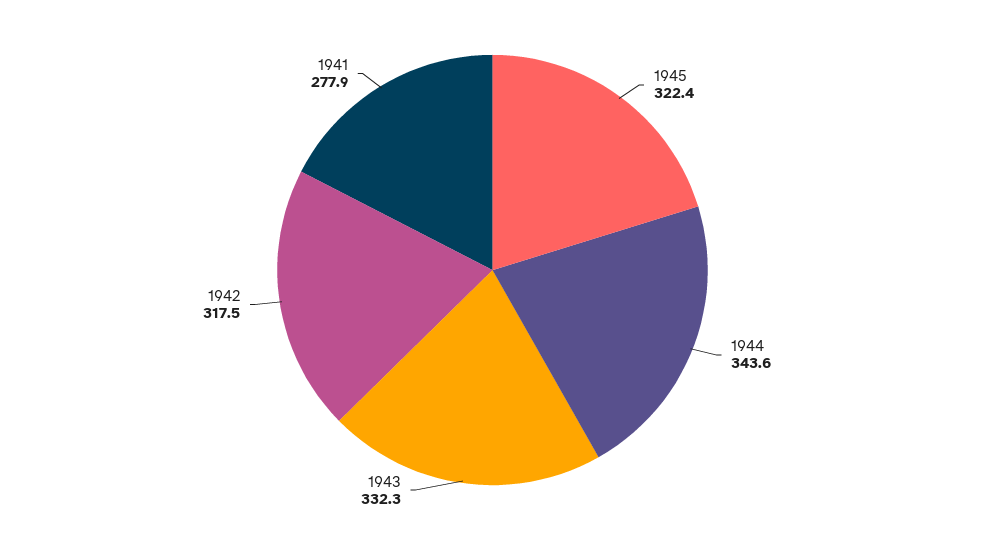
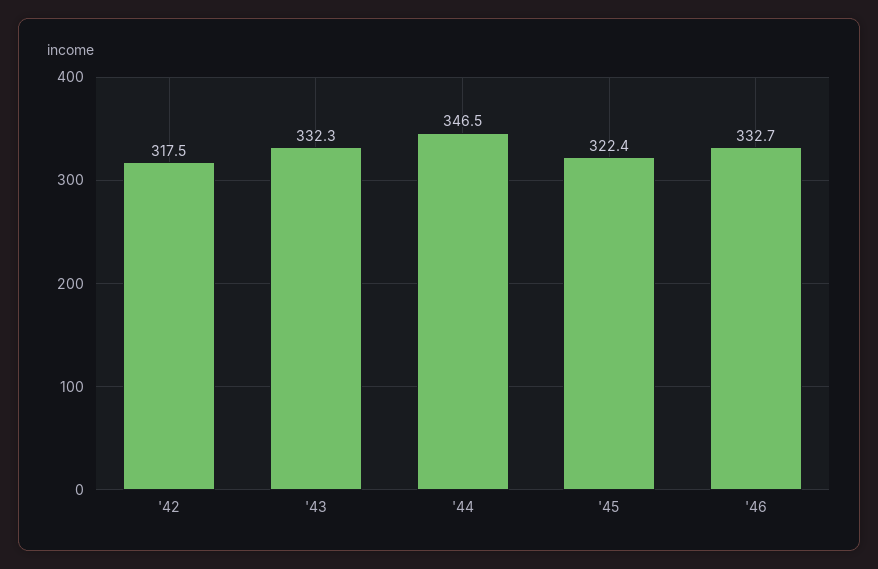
1944: 343.6 -> 346.5
1941: 277.9 -> none
'46: none -> 332.7

